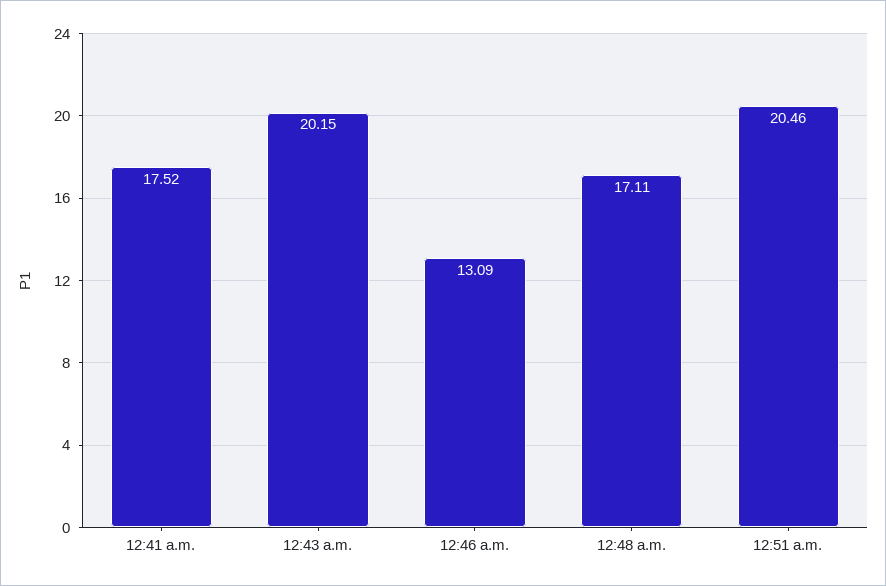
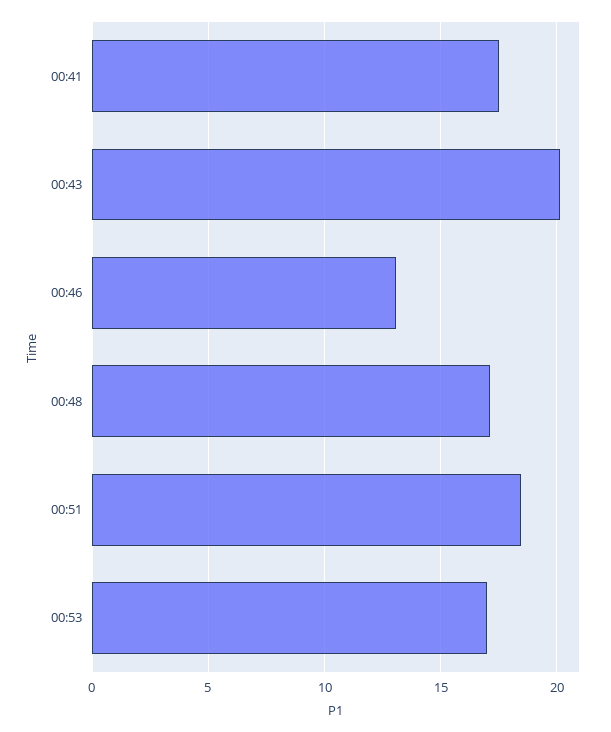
12:51 a.m.: 20.46 -> 18.5
00:53: none -> 17

